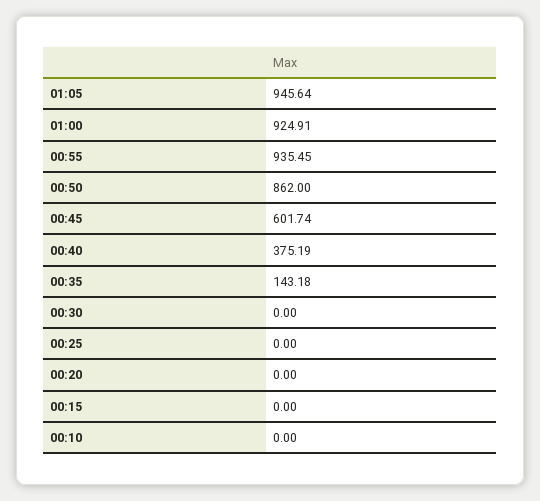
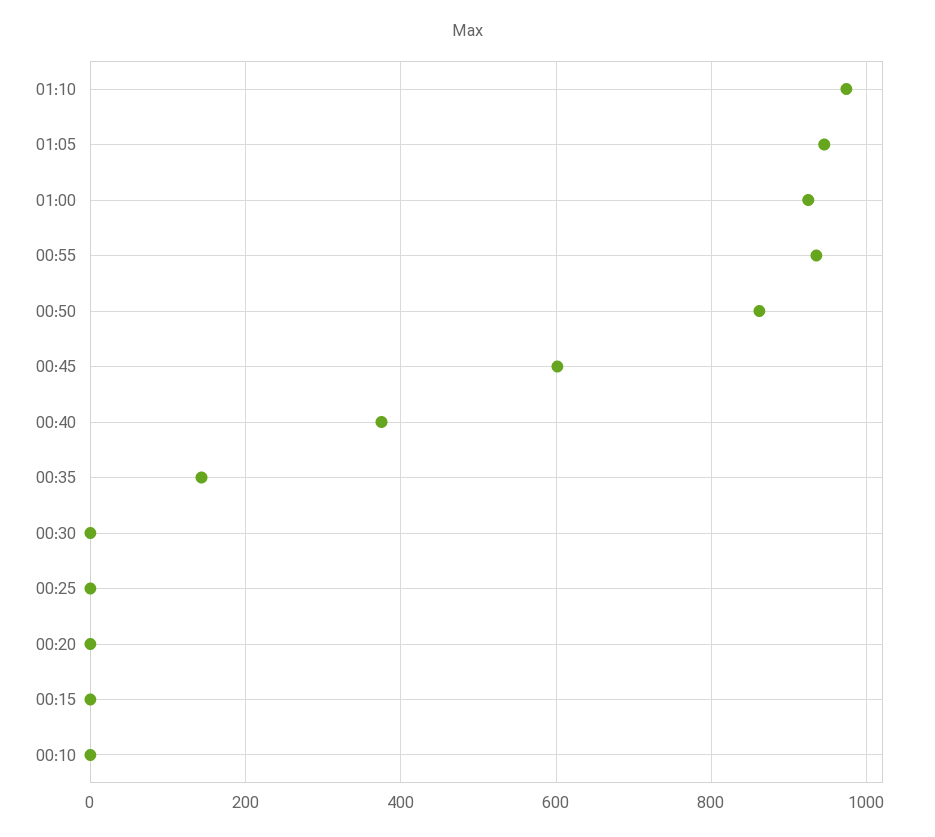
01:10: none -> 980

